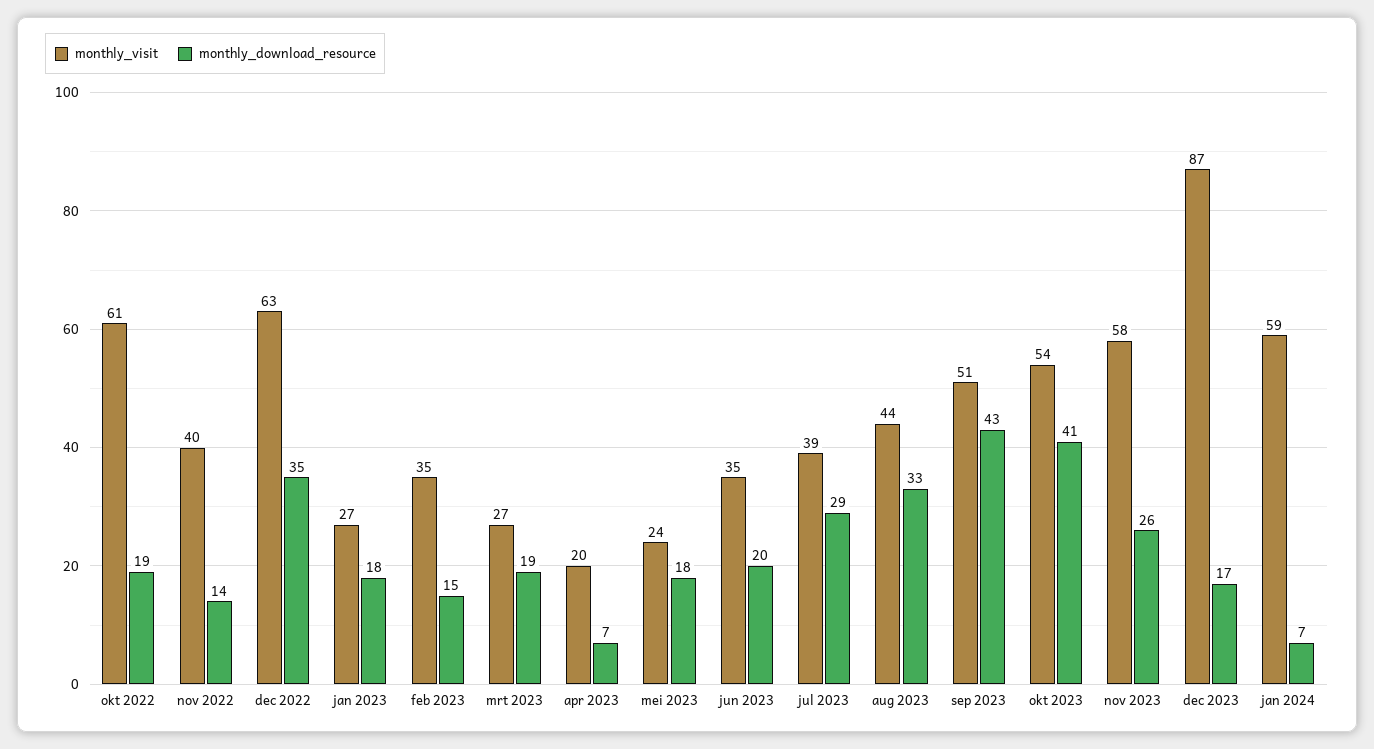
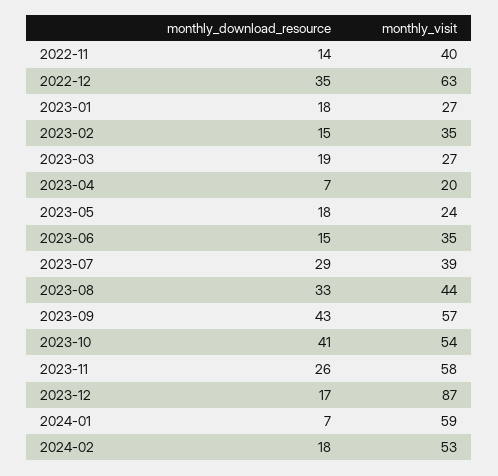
monthly_visit, okt 2022: 61 -> none
monthly_download_resource, okt 2022: 19 -> none
monthly_download_resource, jun 2023: 20 -> 15
monthly_visit, sep 2023: 51 -> 57
monthly_download_resource, 2024-02: none -> 18
monthly_visit, 2024-02: none -> 53

